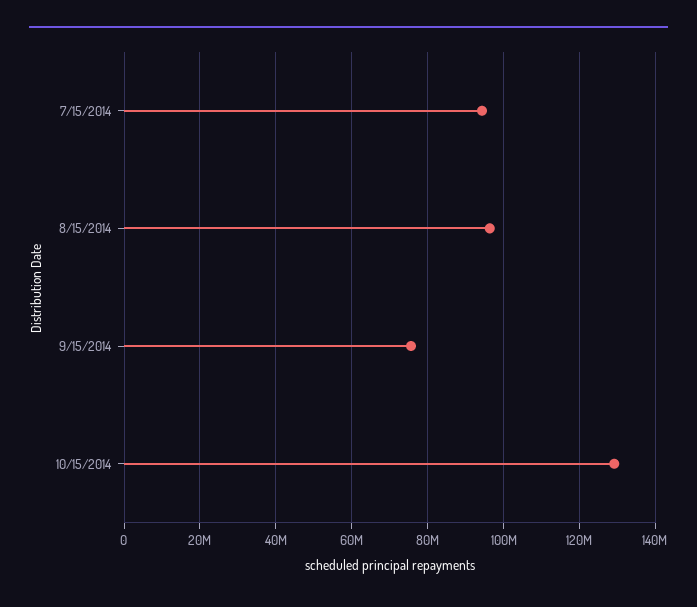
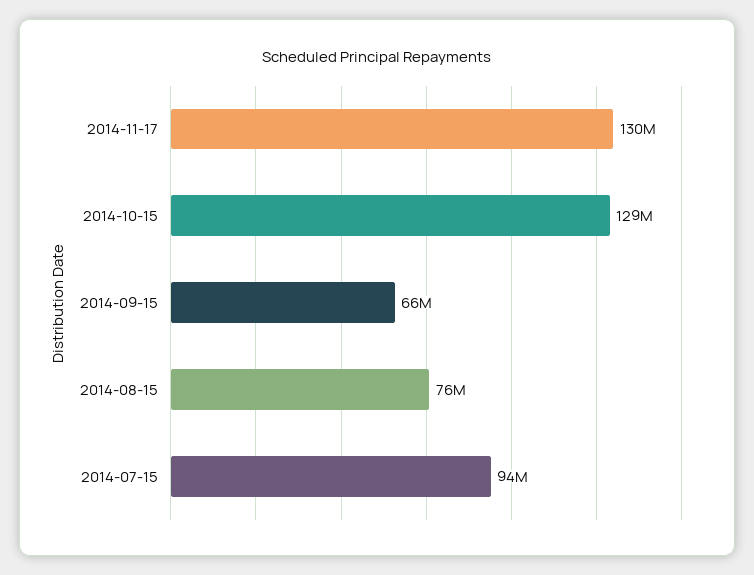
8/15/2014: 96000000 -> 76000000
9/15/2014: 76000000 -> 66000000
2014-11-17: none -> 130000000

